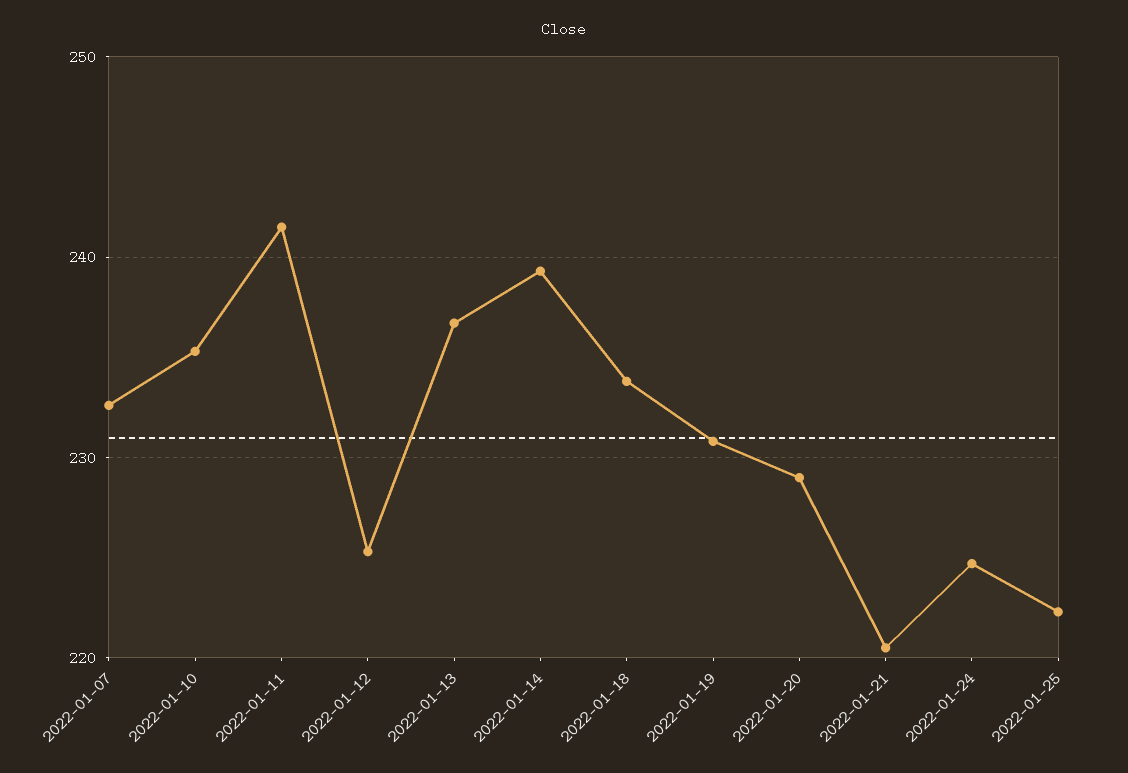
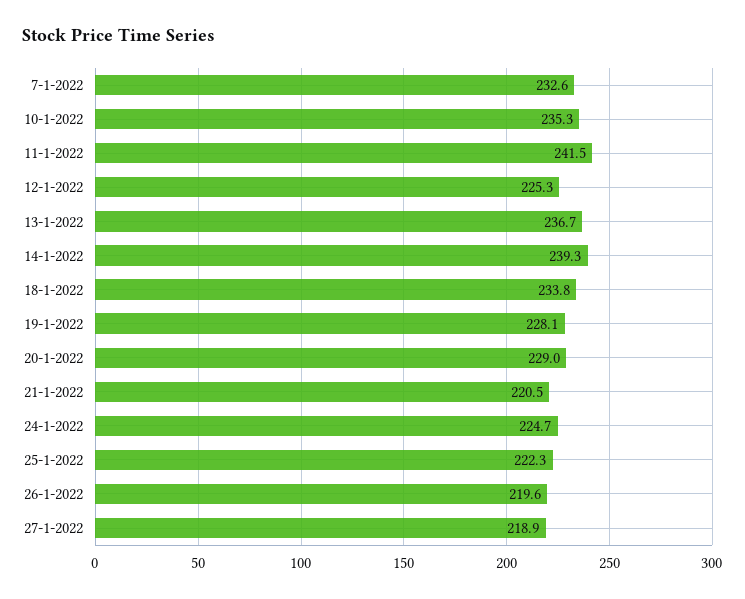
2022-01-19: 231 -> 228.1
26-1-2022: none -> 219.6
27-1-2022: none -> 218.9

